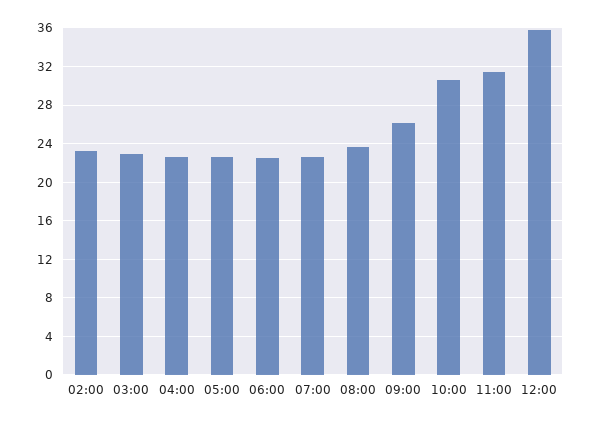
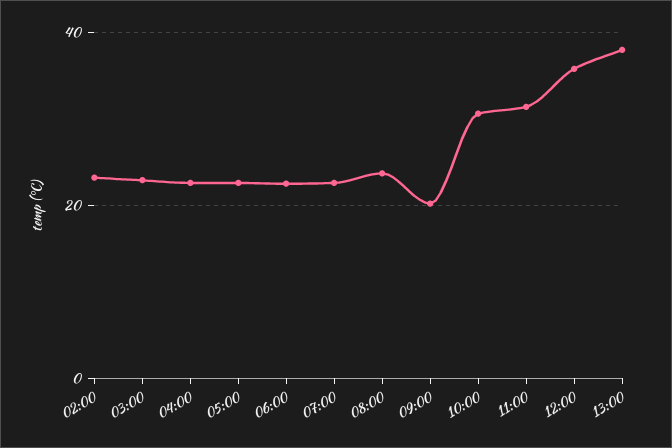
09:00: 26 -> 20
13:00: none -> 38

